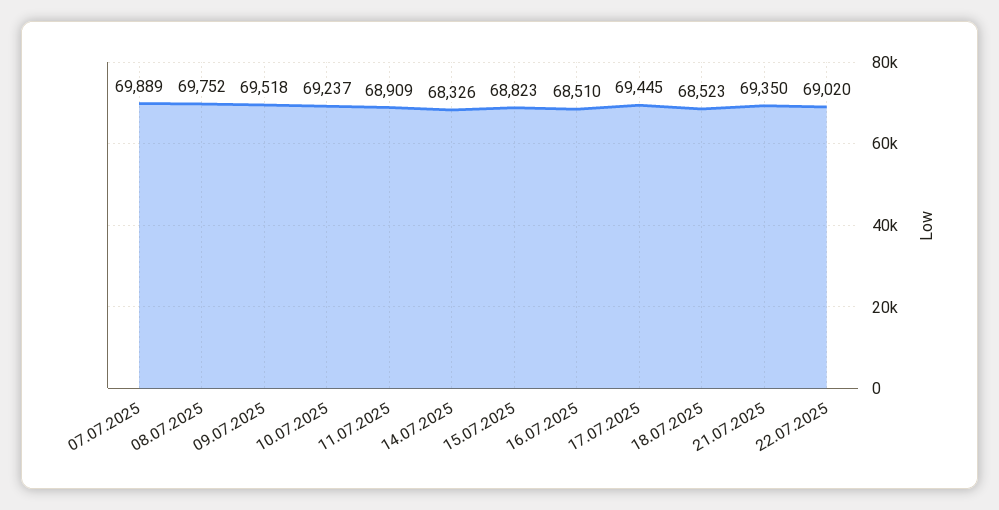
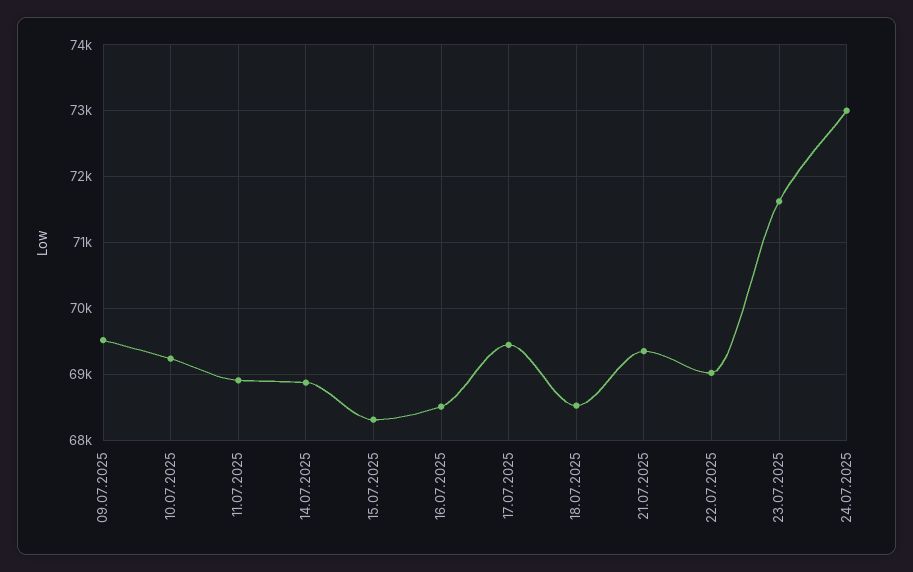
07.07.2025: 69889 -> none
08.07.2025: 69752 -> none
14.07.2025: 68326 -> 68900
15.07.2025: 68823 -> 68300
23.07.2025: none -> 71600
24.07.2025: none -> 73000

